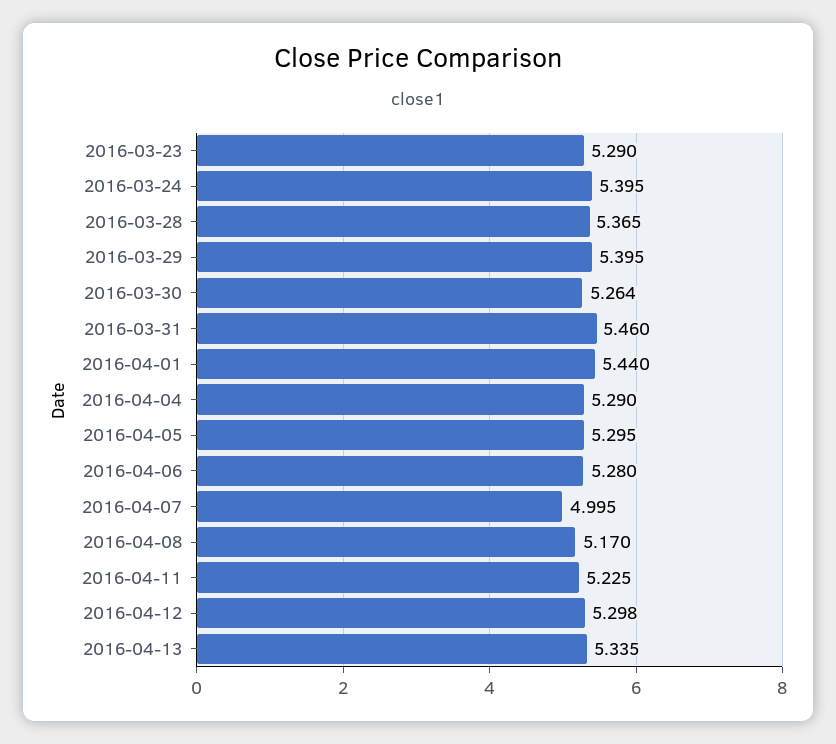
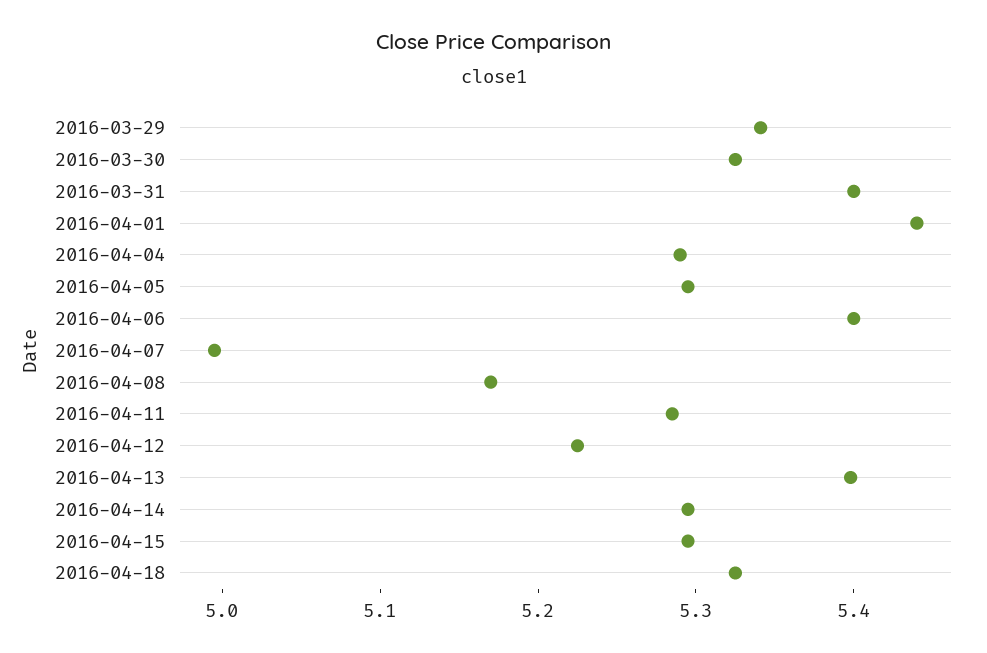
2016-03-23: 5.29 -> none
2016-03-24: 5.395 -> none
2016-03-28: 5.365 -> none
2016-03-29: 5.395 -> 5.34
2016-03-30: 5.264 -> 5.32
2016-03-31: 5.46 -> 5.4
2016-04-06: 5.28 -> 5.4
2016-04-11: 5.225 -> 5.28
2016-04-12: 5.298 -> 5.22
2016-04-13: 5.335 -> 5.4
2016-04-14: none -> 5.3
2016-04-15: none -> 5.3
2016-04-18: none -> 5.32

